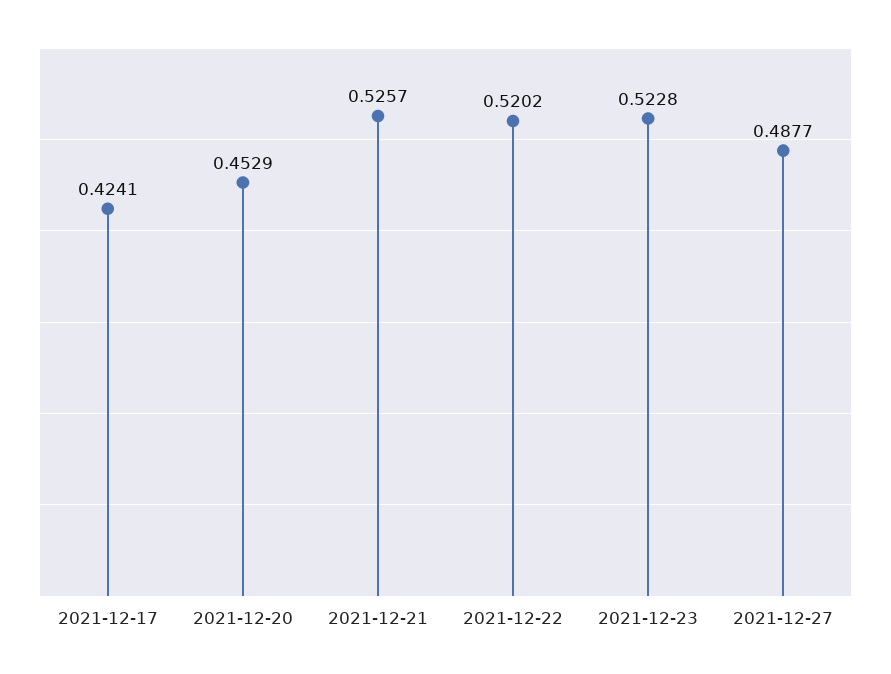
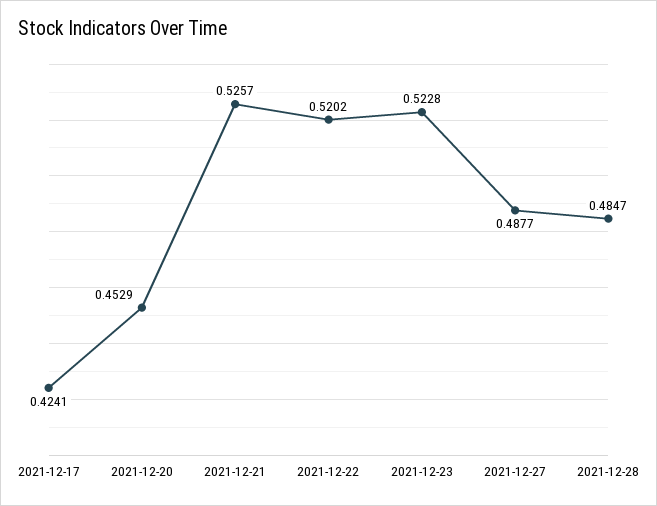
2021-12-28: none -> 0.4847

